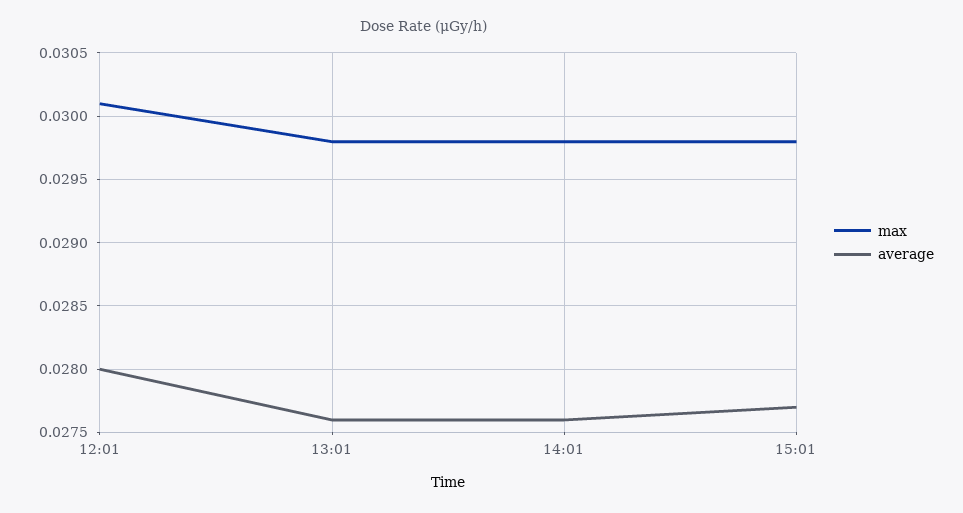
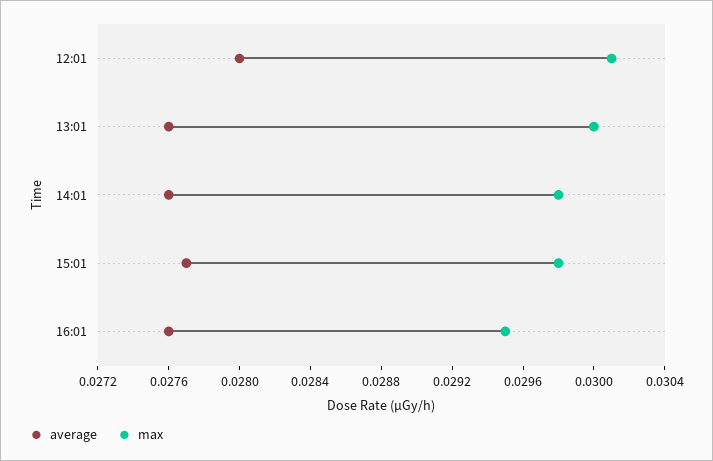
max, 13:01: 0.0298 -> 0.03
average, 16:01: none -> 0.0276
max, 16:01: none -> 0.0295

